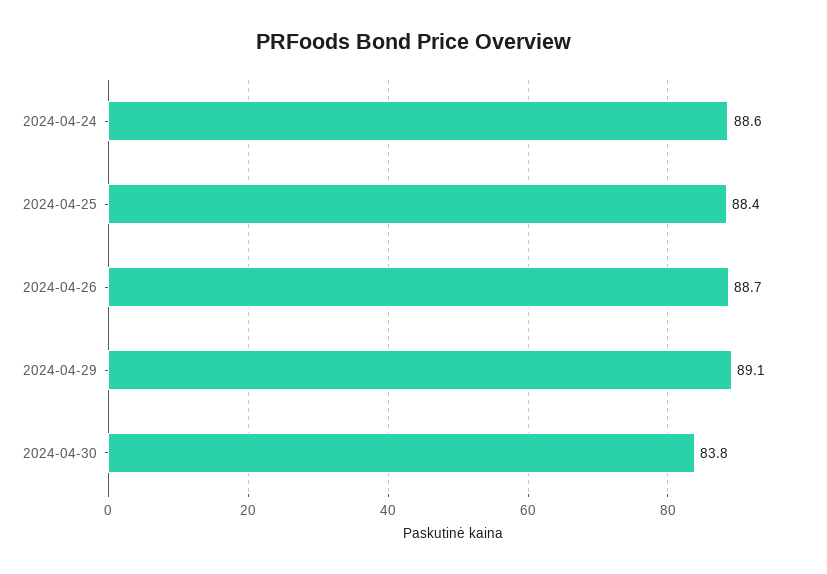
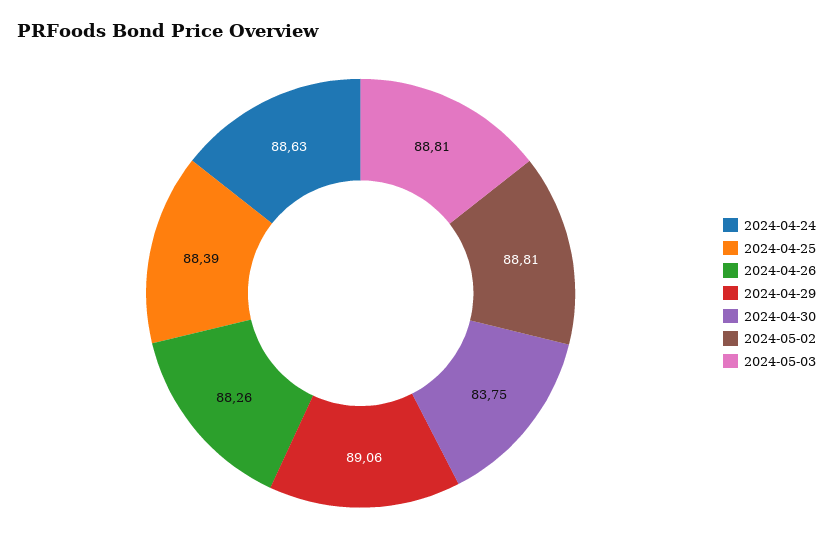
2024-04-26: 88.7 -> 88.26
2024-05-02: none -> 88.81
2024-05-03: none -> 88.81

